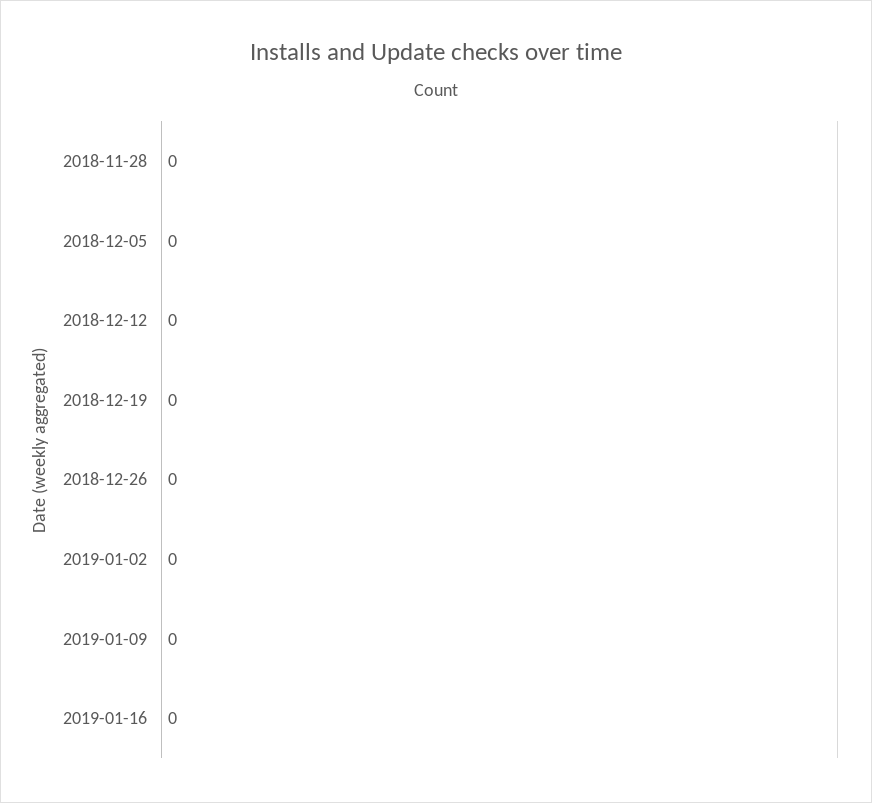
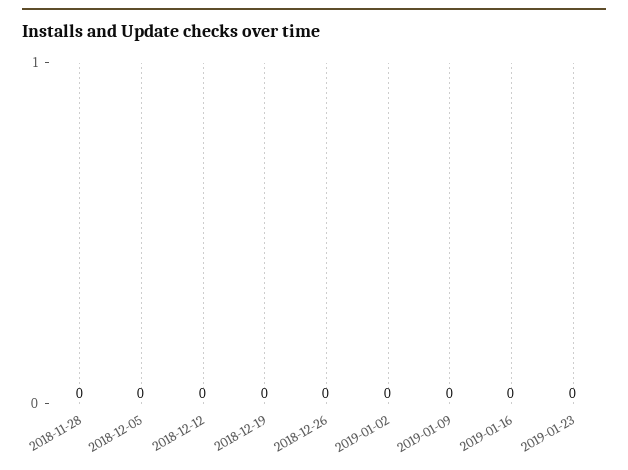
2019-01-23: none -> 0

